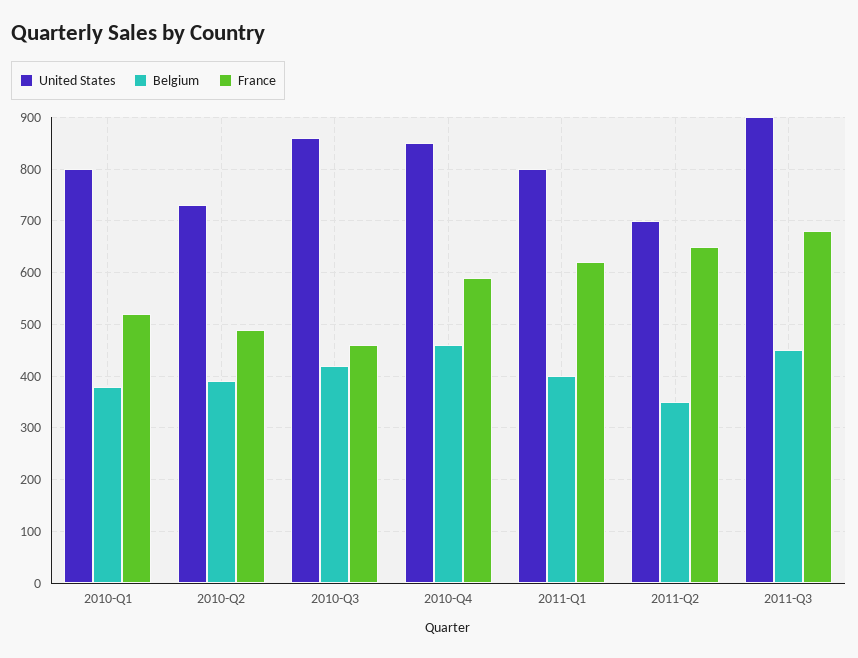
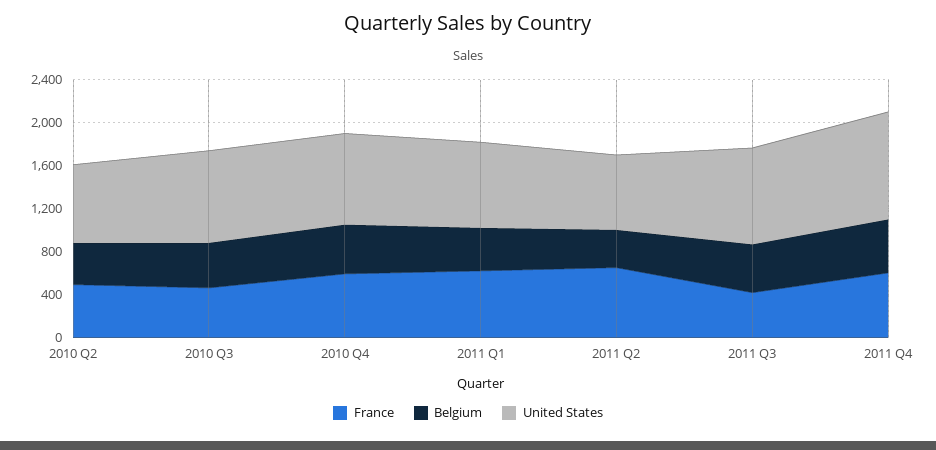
United States, 2010-Q1: 800 -> none
Belgium, 2010-Q1: 380 -> none
France, 2010-Q1: 520 -> none
France, 2011-Q3: 680 -> 400
France, 2011 Q4: none -> 600
Belgium, 2011 Q4: none -> 500
United States, 2011 Q4: none -> 1000

